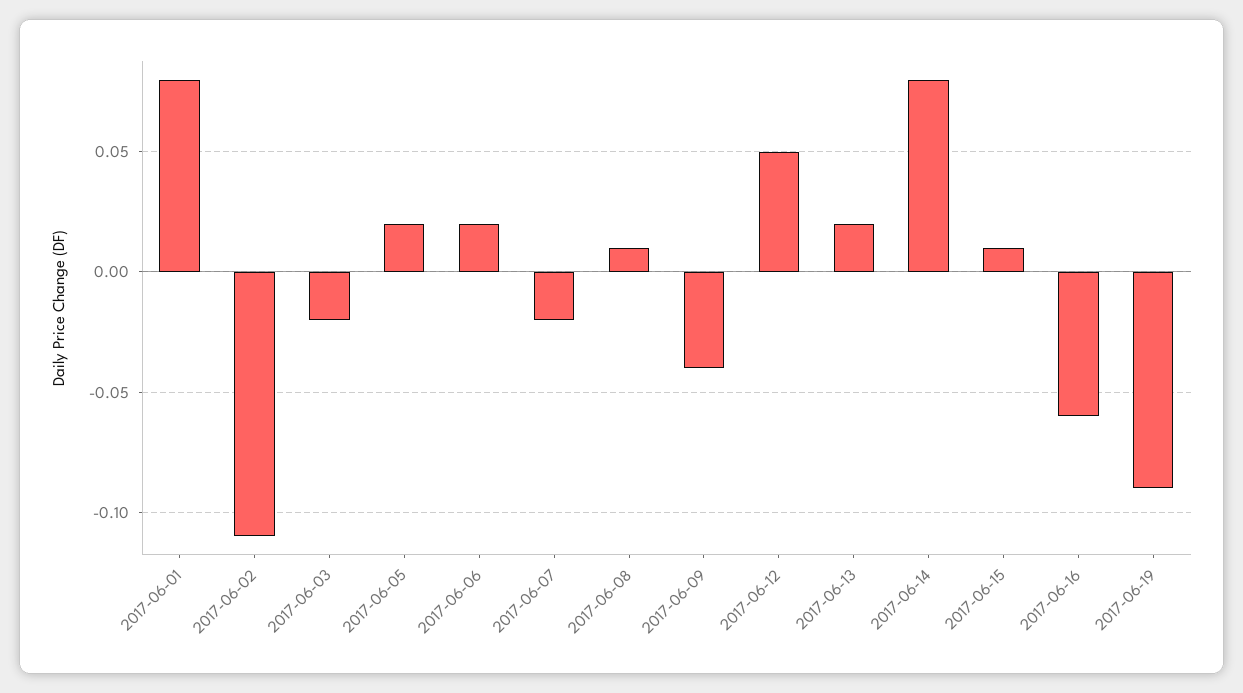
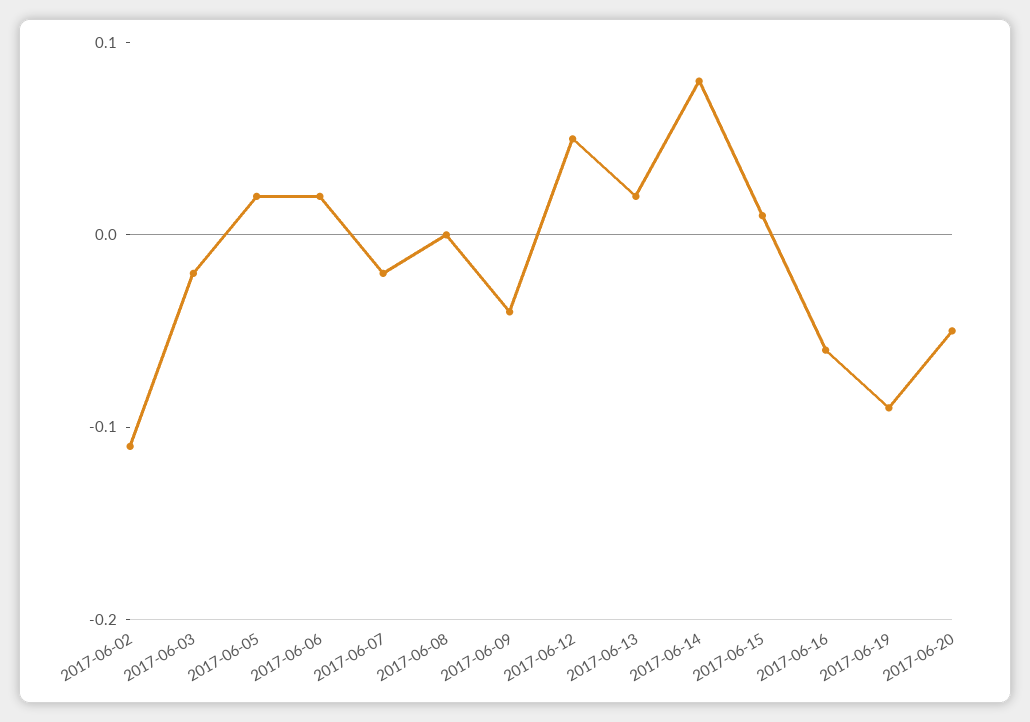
2017-06-01: 0.08 -> none
2017-06-08: 0.01 -> 0
2017-06-20: none -> -0.05

